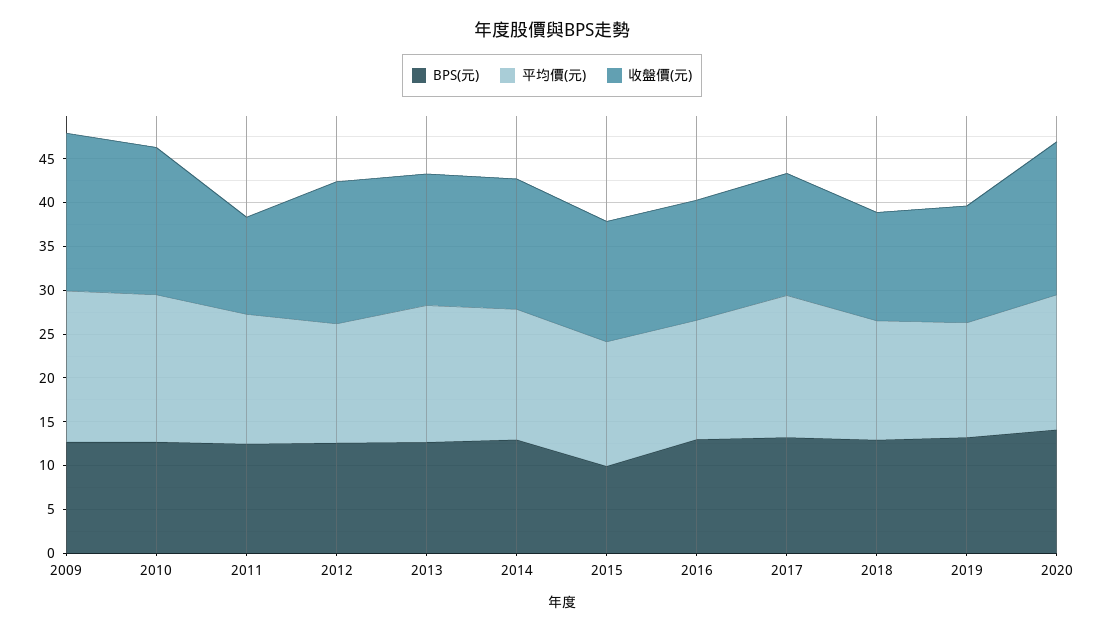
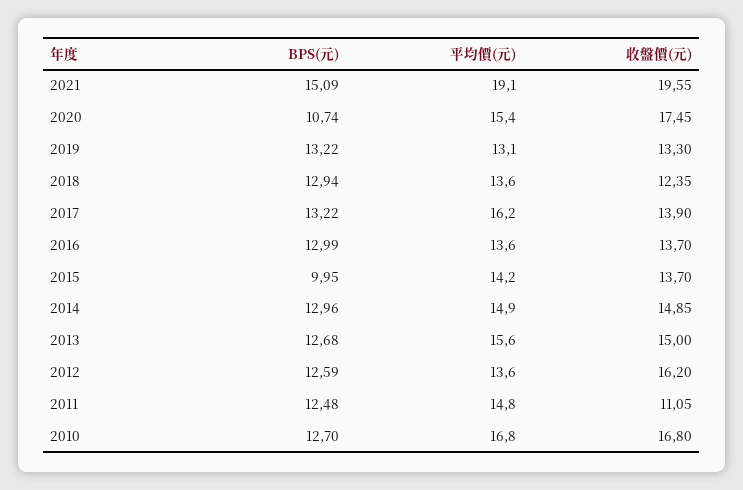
BPS(元), 2009: 13 -> none
平均價(元), 2009: 17 -> none
收盤價(元), 2009: 18 -> none
BPS(元), 2020: 14 -> 10.74
BPS(元), 2021: none -> 15.09
平均價(元), 2021: none -> 19.1
收盤價(元), 2021: none -> 19.55

